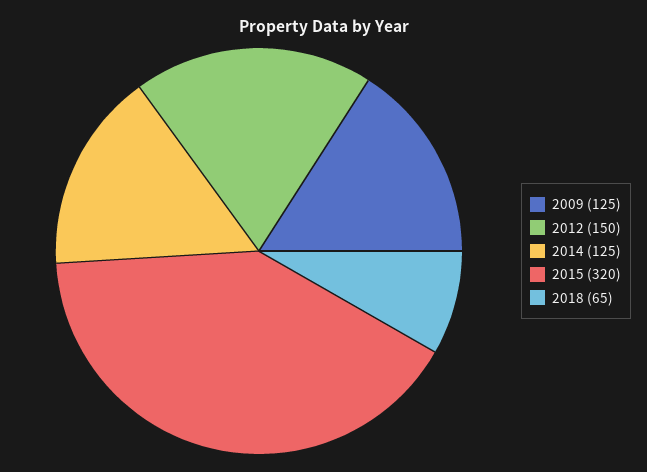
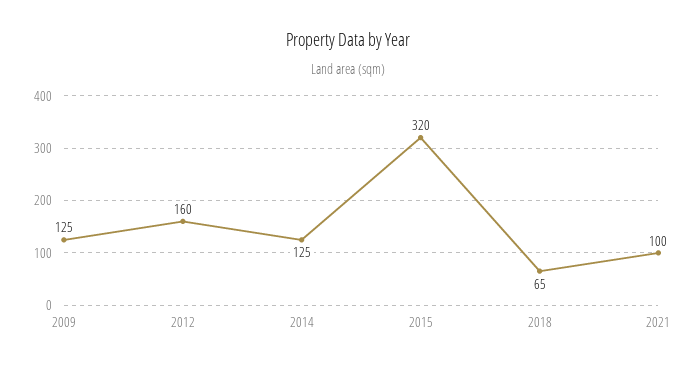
2012: 150 -> 160
2021: none -> 100

